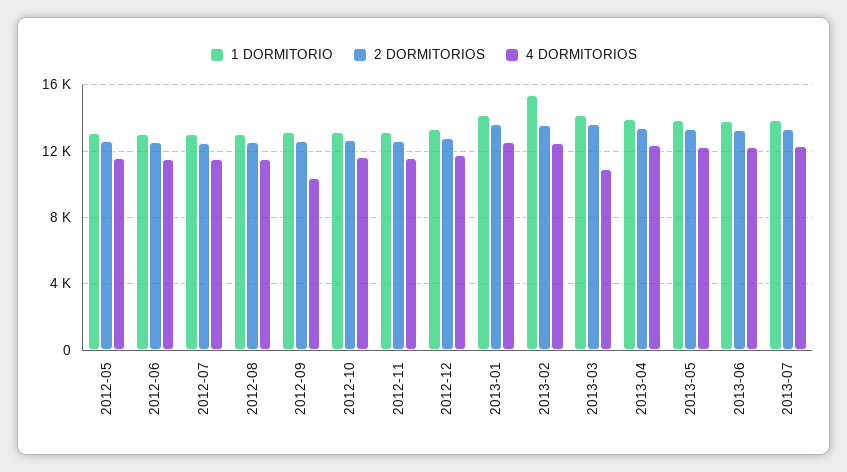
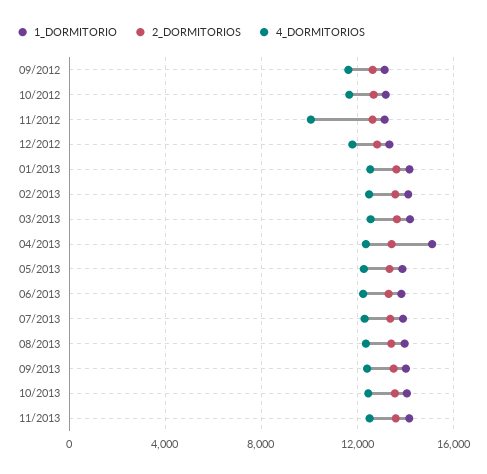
1 DORMITORIO, 2012-05: 13000 -> none
2 DORMITORIOS, 2012-05: 12500 -> none
4 DORMITORIOS, 2012-05: 11500 -> none
1 DORMITORIO, 2012-06: 13000 -> none
2 DORMITORIOS, 2012-06: 12500 -> none
4 DORMITORIOS, 2012-06: 11500 -> none
1 DORMITORIO, 2012-07: 13000 -> none
2 DORMITORIOS, 2012-07: 12500 -> none
4 DORMITORIOS, 2012-07: 11500 -> none
1 DORMITORIO, 2012-08: 13000 -> none
2 DORMITORIOS, 2012-08: 12500 -> none
4 DORMITORIOS, 2012-08: 11500 -> none
4 DORMITORIOS, 2012-09: 10500 -> 11500
4 DORMITORIOS, 2012-11: 11500 -> 10000
1 DORMITORIO, 2013-02: 15500 -> 14000
4 DORMITORIOS, 2013-03: 11000 -> 12500
1 DORMITORIO, 2013-04: 14000 -> 15000
1 DORMITORIO, 08/2013: none -> 14000
2 DORMITORIOS, 08/2013: none -> 13500
4 DORMITORIOS, 08/2013: none -> 12500
1 DORMITORIO, 09/2013: none -> 14000
2 DORMITORIOS, 09/2013: none -> 13500
4 DORMITORIOS, 09/2013: none -> 12500
1 DORMITORIO, 10/2013: none -> 14000
2 DORMITORIOS, 10/2013: none -> 13500
4 DORMITORIOS, 10/2013: none -> 12500
1 DORMITORIO, 11/2013: none -> 14000
2 DORMITORIOS, 11/2013: none -> 13500
4 DORMITORIOS, 11/2013: none -> 12500

